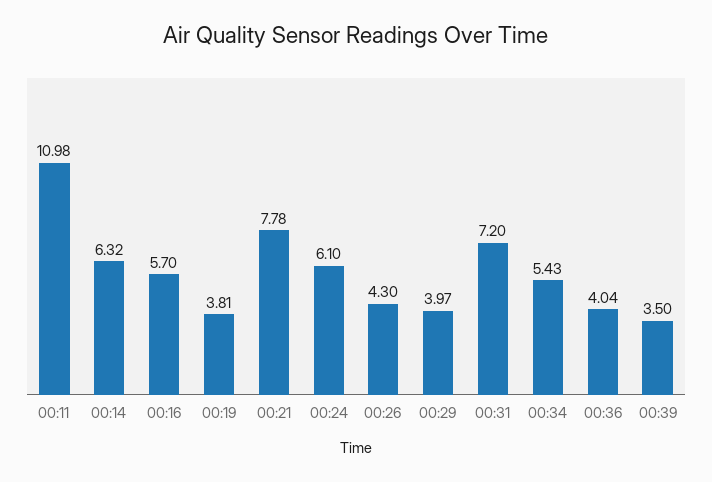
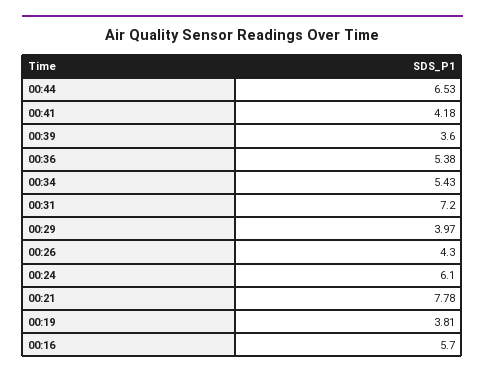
00:11: 10.98 -> none
00:14: 6.32 -> none
00:36: 4.04 -> 5.38
00:39: 3.5 -> 3.6
00:44: none -> 6.53
00:41: none -> 4.18

